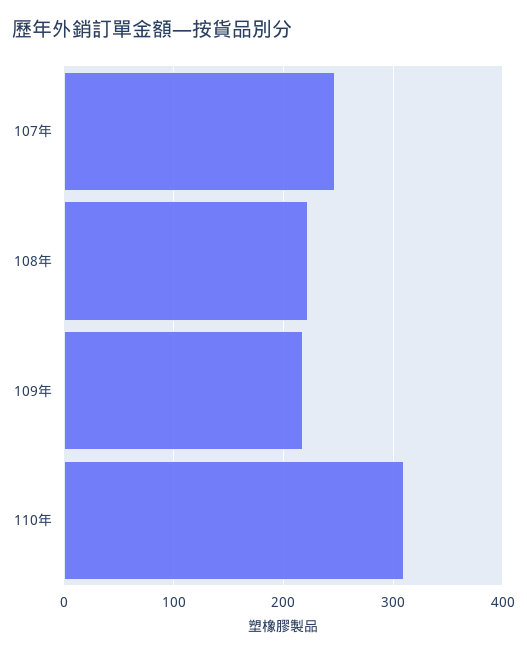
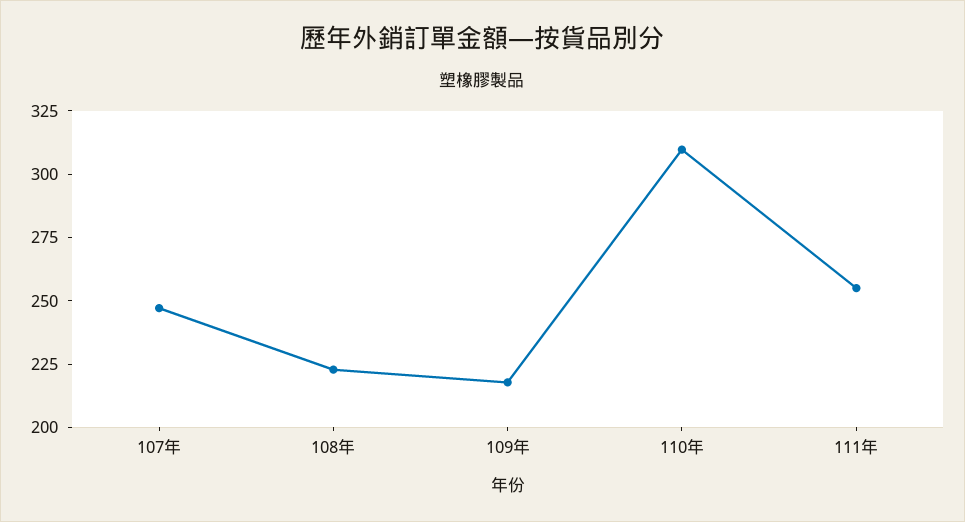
111年: none -> 255

